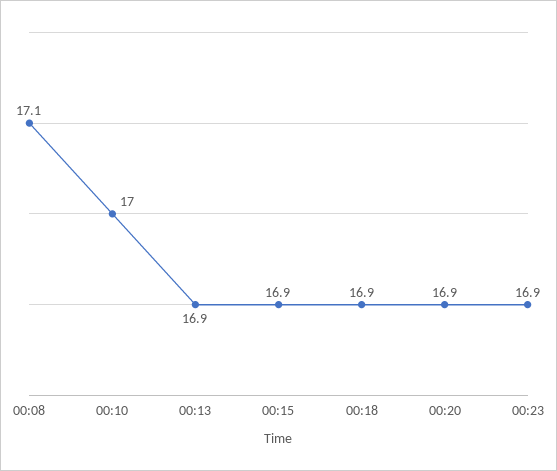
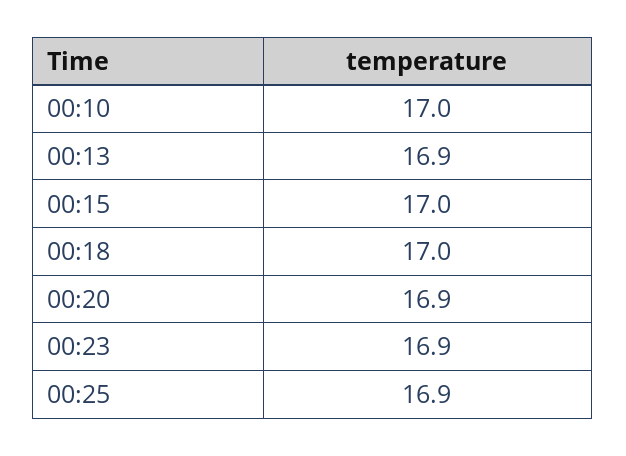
00:08: 17.1 -> none
00:15: 16.9 -> 17
00:18: 16.9 -> 17
00:25: none -> 16.9

